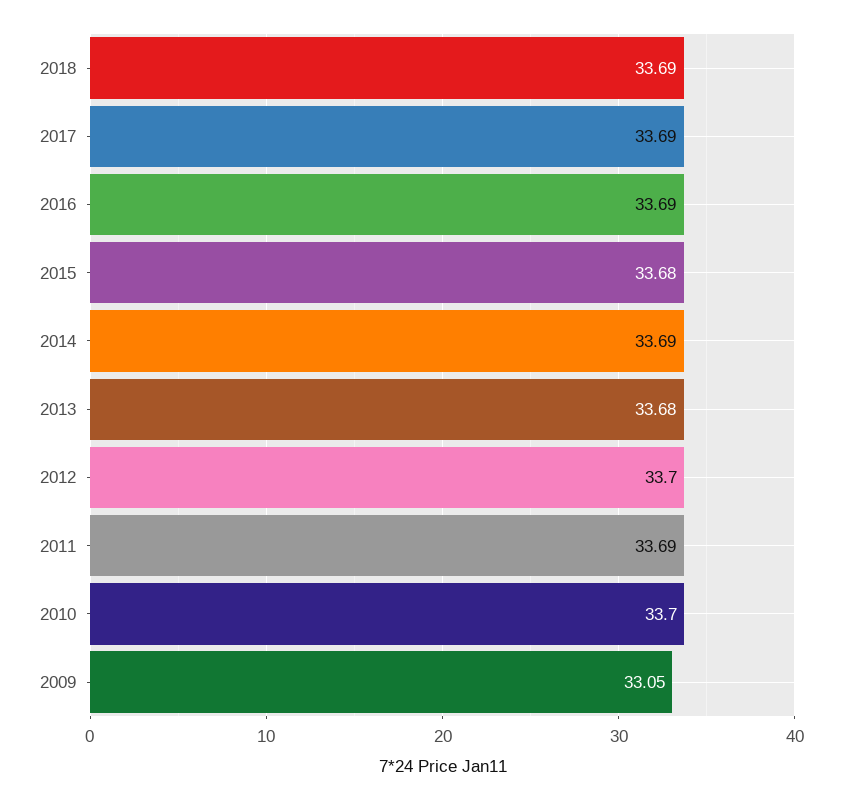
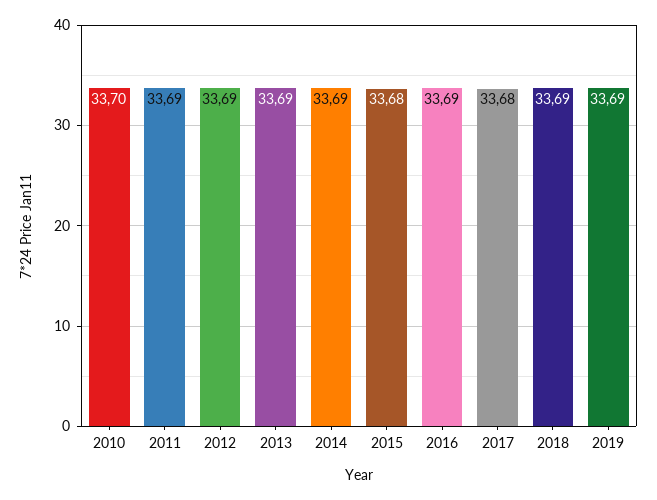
2017: 33.69 -> 33.68
2013: 33.68 -> 33.69
2012: 33.7 -> 33.69
2009: 33.05 -> none
2019: none -> 33.69

